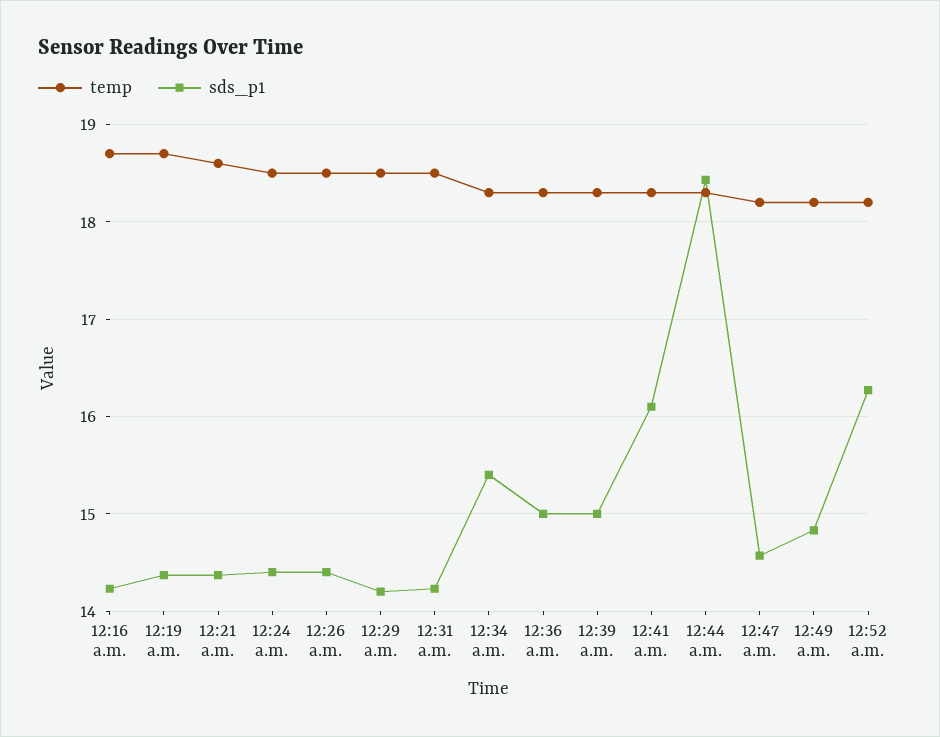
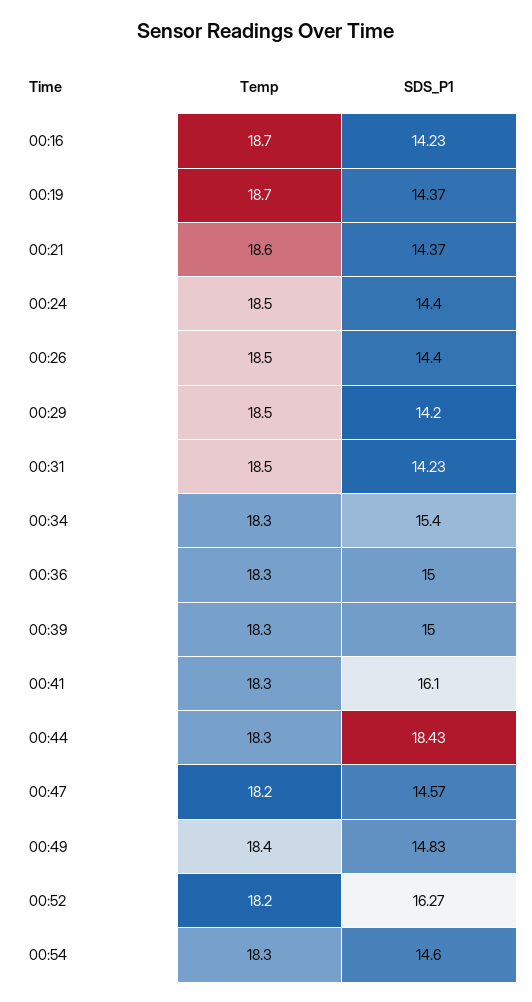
temp, 12:49 a.m.: 18.2 -> 18.4
temp, 00:54: none -> 18.3
sds_p1, 00:54: none -> 14.6

